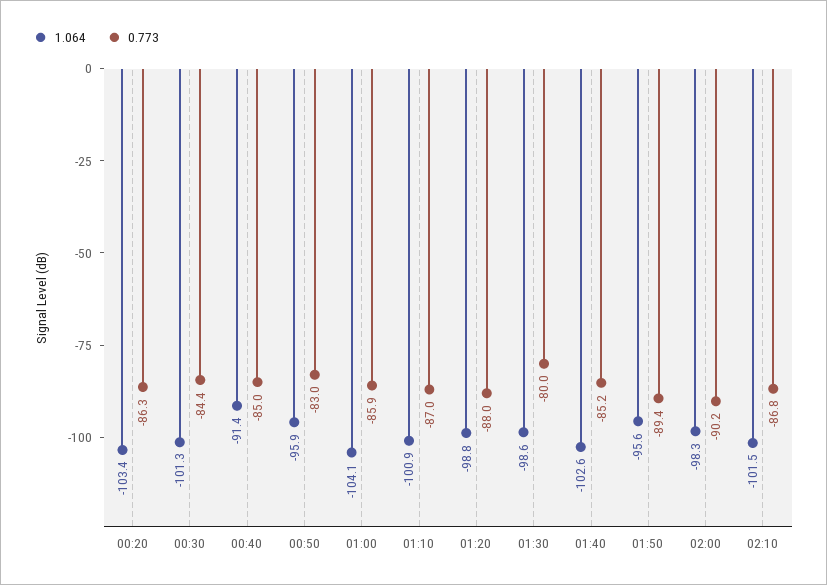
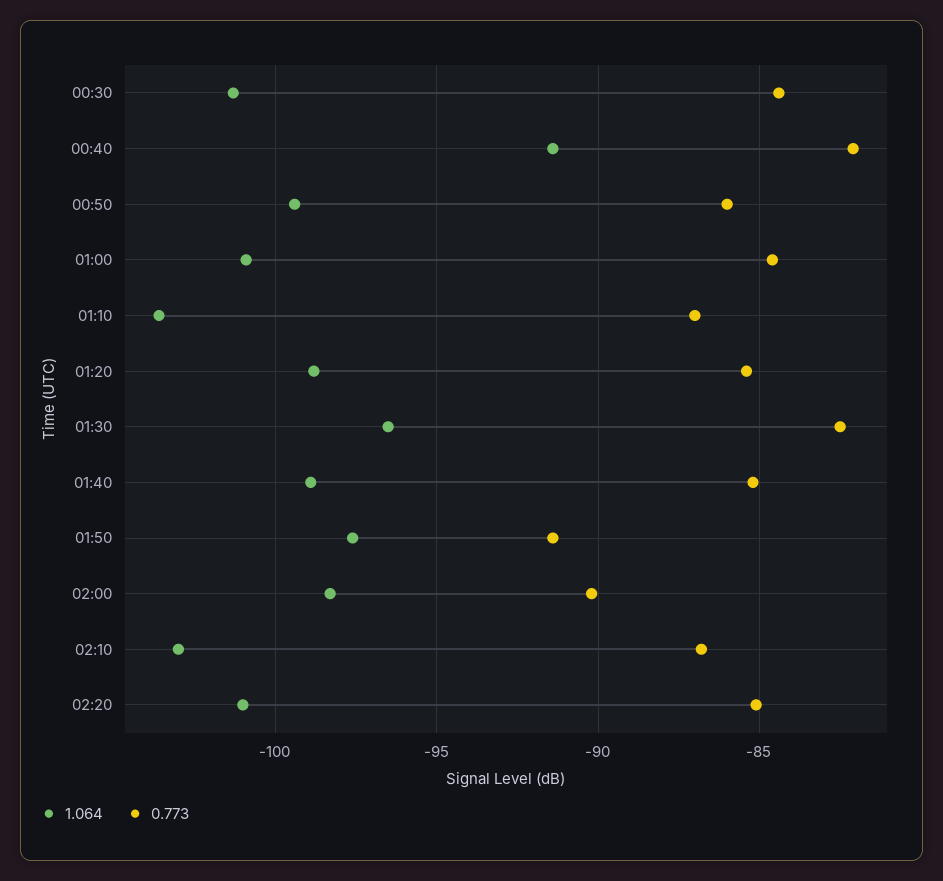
1.064, 00:20: -103.4 -> none
0.773, 00:20: -86.3 -> none
0.773, 00:40: -85 -> -82
1.064, 00:50: -95.9 -> -99.5
0.773, 00:50: -83 -> -86
1.064, 01:00: -104.1 -> -101
0.773, 01:00: -85.9 -> -84.5
1.064, 01:10: -100.9 -> -103.5
0.773, 01:20: -88 -> -85.5
1.064, 01:30: -98.6 -> -96.5
0.773, 01:30: -80 -> -82.5
1.064, 01:40: -102.6 -> -99
1.064, 01:50: -95.6 -> -97.5
0.773, 01:50: -89.4 -> -91.5
1.064, 02:10: -101.5 -> -103
1.064, 02:20: none -> -101
0.773, 02:20: none -> -85

